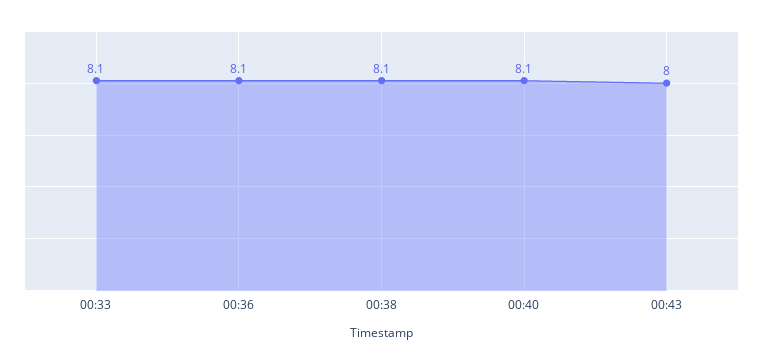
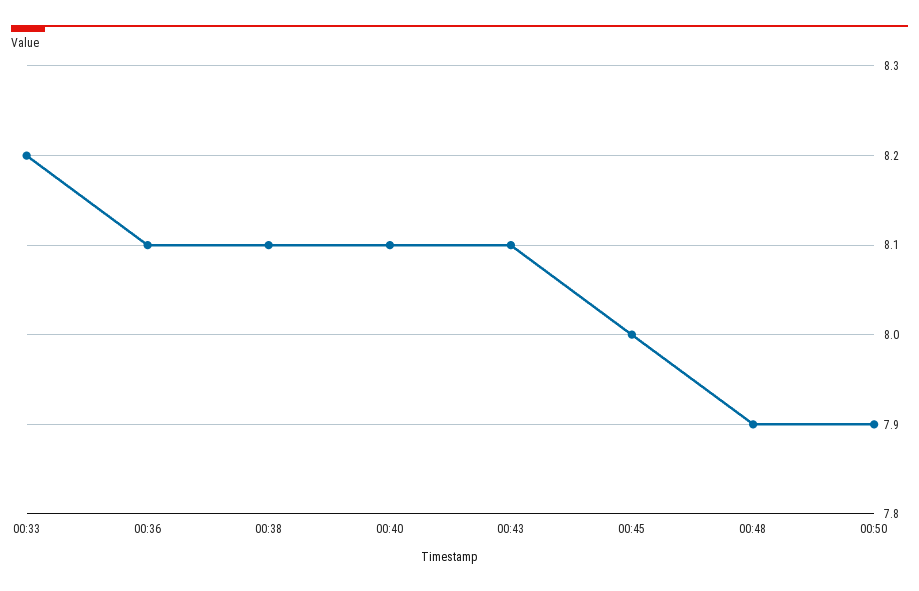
00:33: 8.1 -> 8.2
00:43: 8 -> 8.1
00:45: none -> 8
00:48: none -> 7.9
00:50: none -> 7.9

